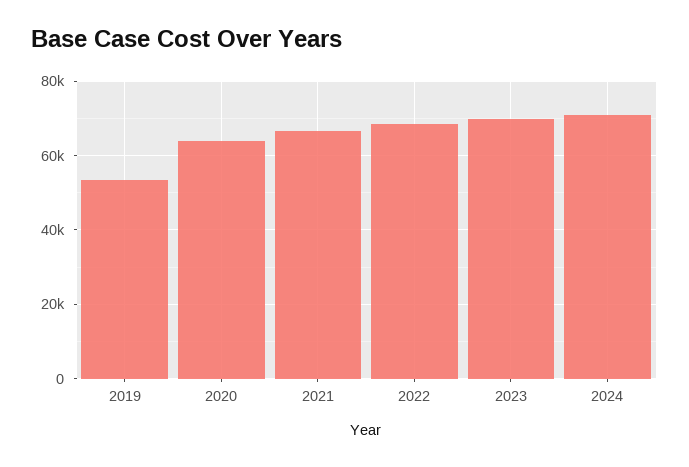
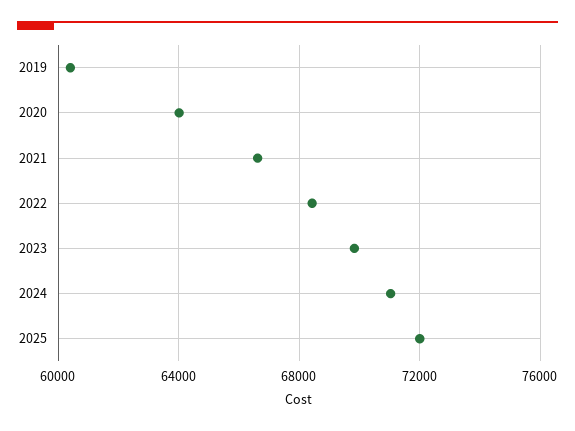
2019: 54000 -> 60500
2025: none -> 72000

